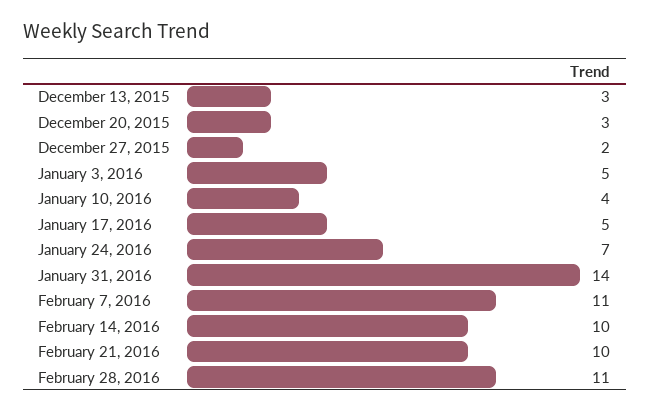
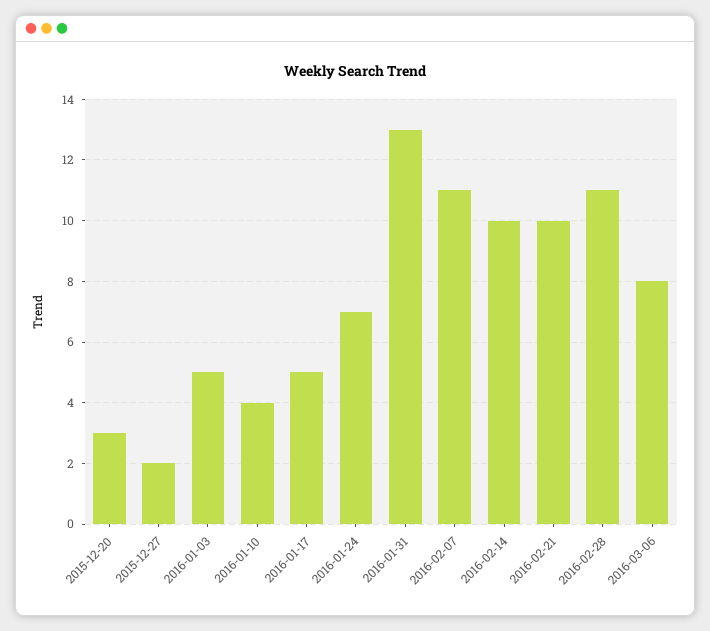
December 13, 2015: 3 -> none
January 31, 2016: 14 -> 13
2016-03-06: none -> 8

